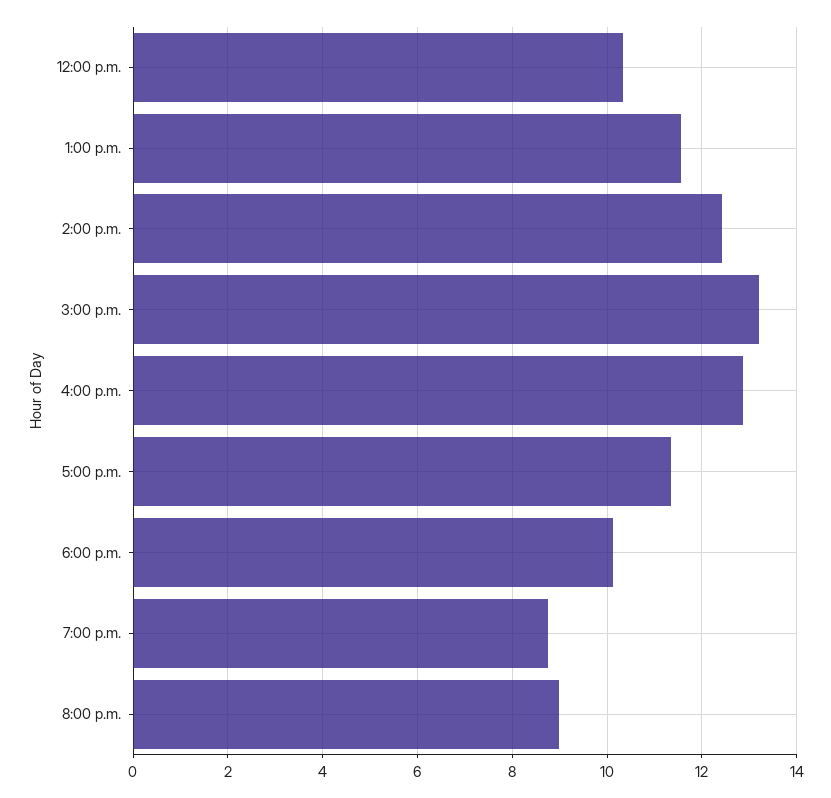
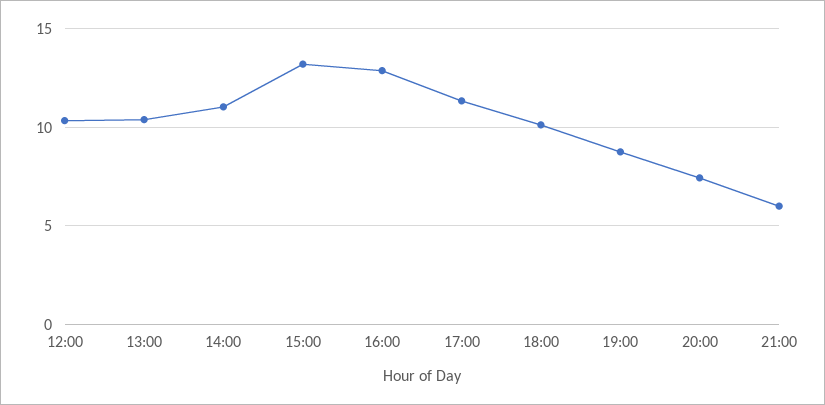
1:00 p.m.: 11.6 -> 10.5
2:00 p.m.: 12.4 -> 11
8:00 p.m.: 9 -> 7.5
21:00: none -> 6

